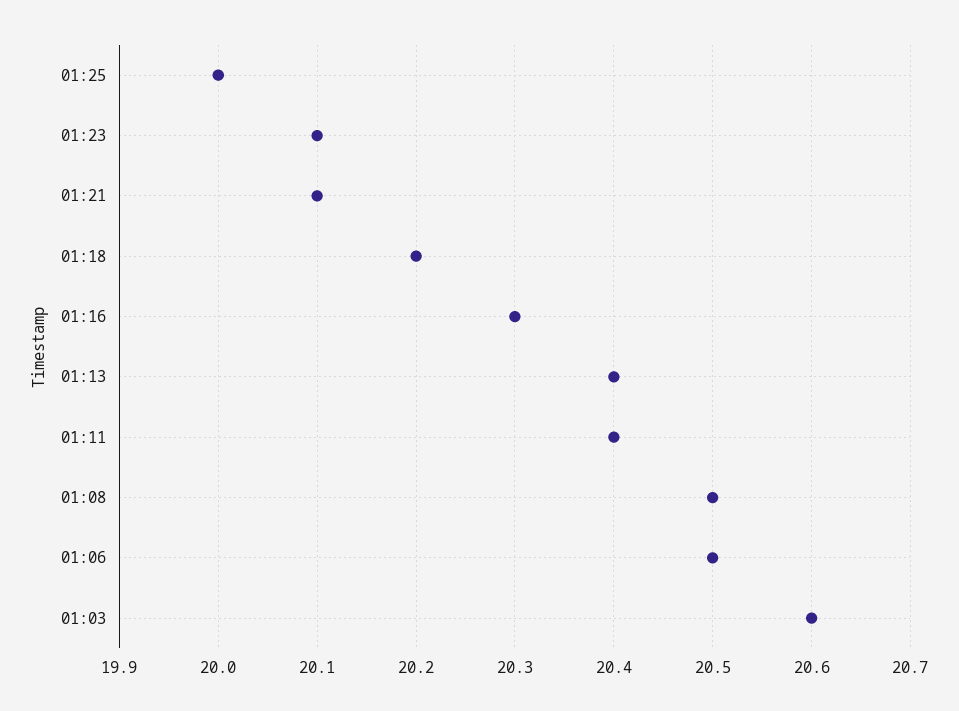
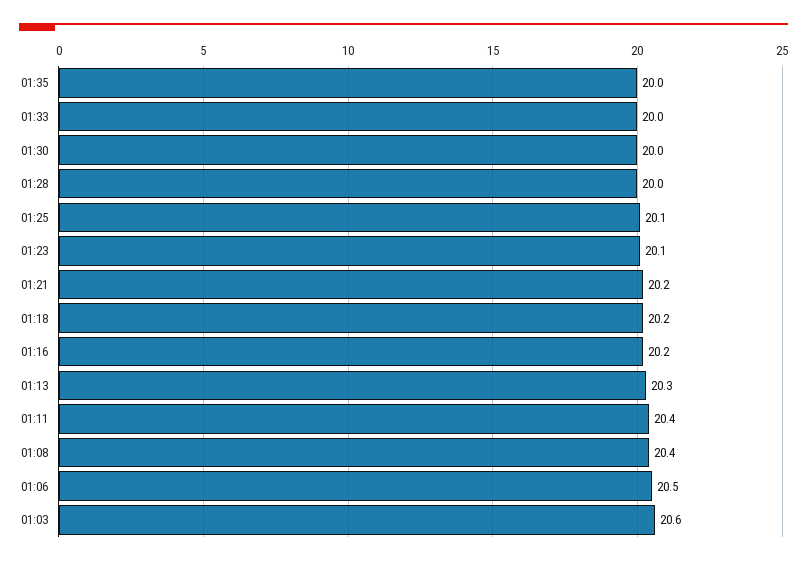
01:25: 20 -> 20.1
01:21: 20.1 -> 20.2
01:16: 20.3 -> 20.2
01:13: 20.4 -> 20.3
01:08: 20.5 -> 20.4
01:35: none -> 20
01:33: none -> 20
01:30: none -> 20
01:28: none -> 20

